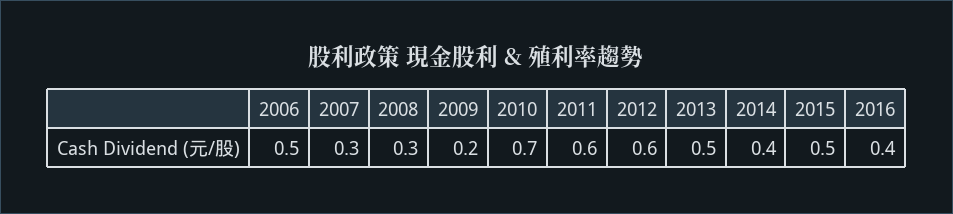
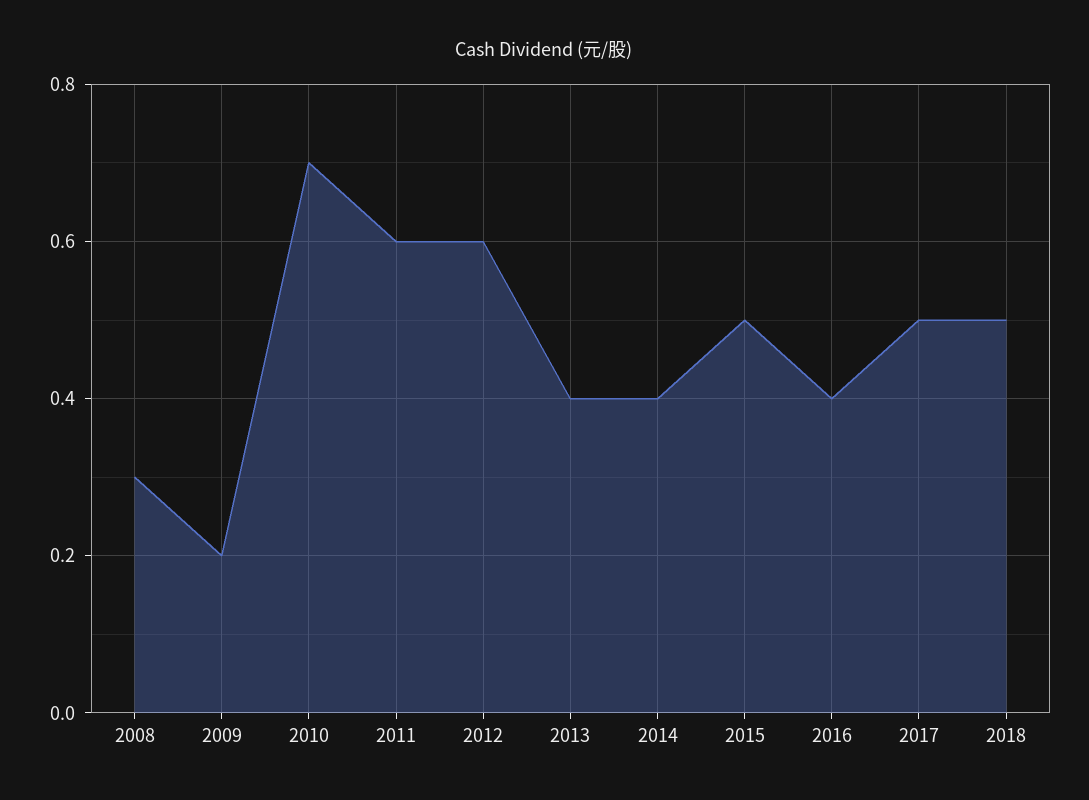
2006: 0.5 -> none
2007: 0.3 -> none
2013: 0.5 -> 0.4
2017: none -> 0.5
2018: none -> 0.5

